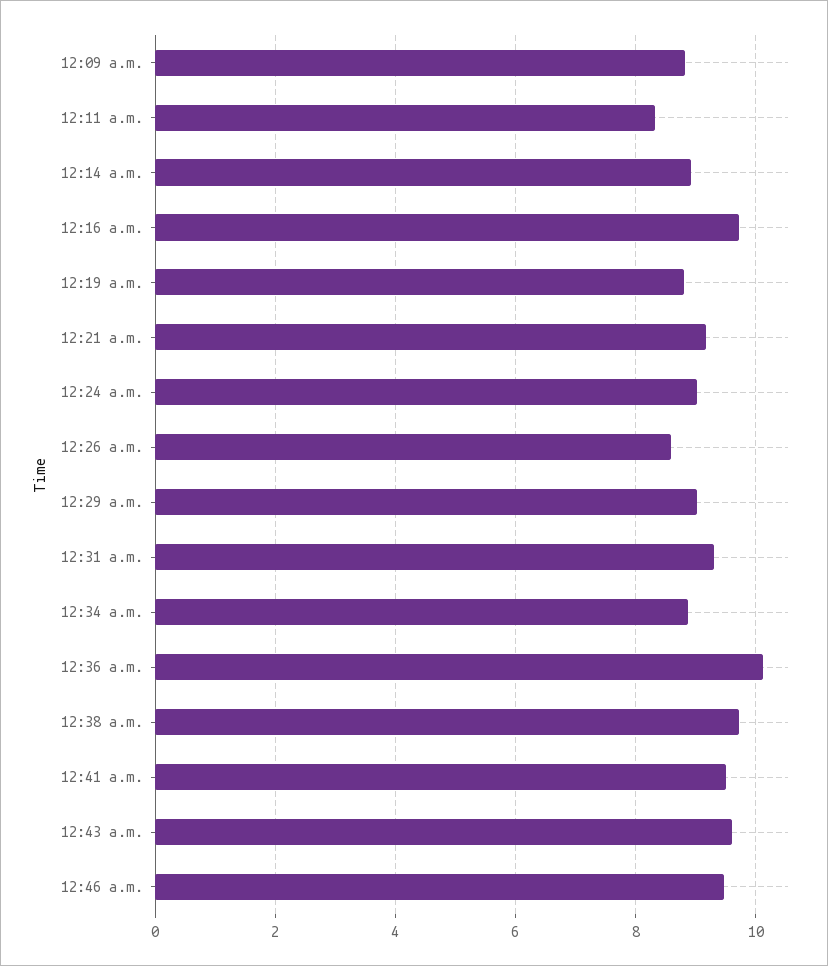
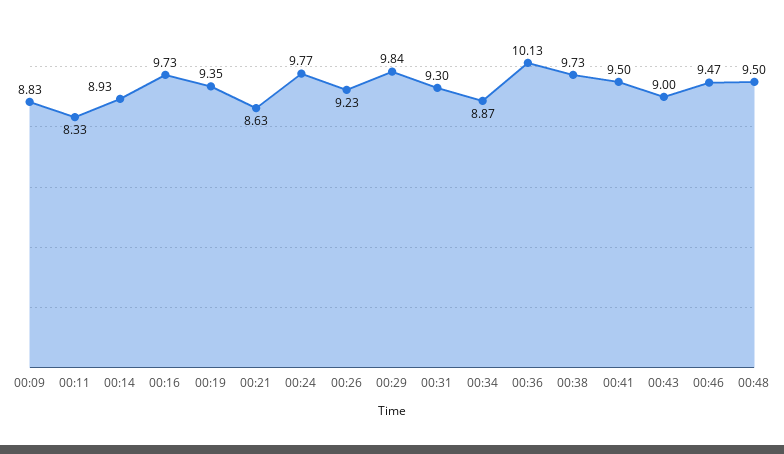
12:19 a.m.: 8.8 -> 9.35
12:21 a.m.: 9.2 -> 8.63
12:24 a.m.: 9 -> 9.77
12:26 a.m.: 8.6 -> 9.23
12:29 a.m.: 9 -> 9.84
12:43 a.m.: 9.6 -> 9
00:48: none -> 9.5

